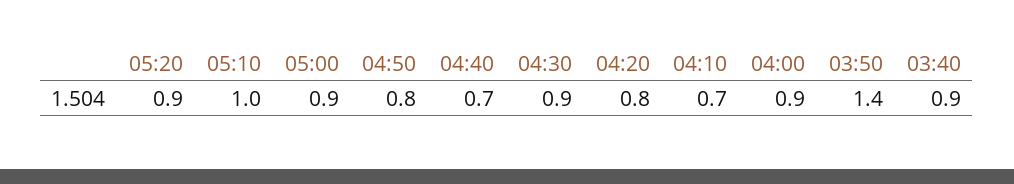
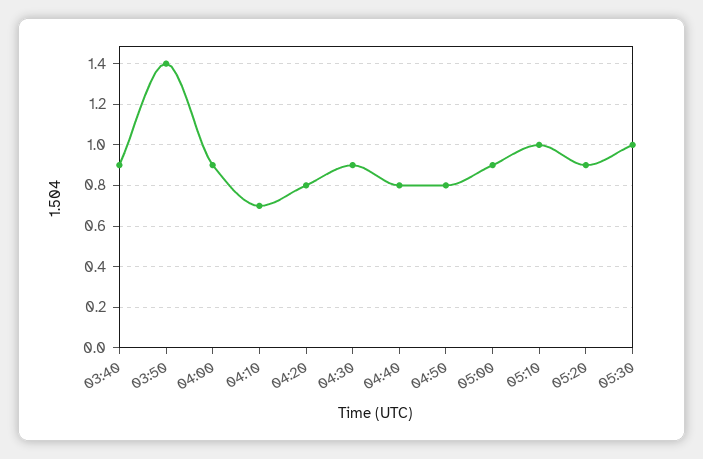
04:40: 0.7 -> 0.8
05:30: none -> 1

